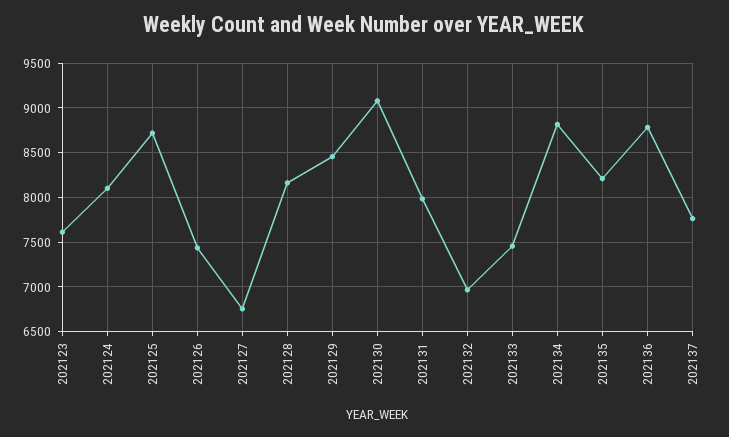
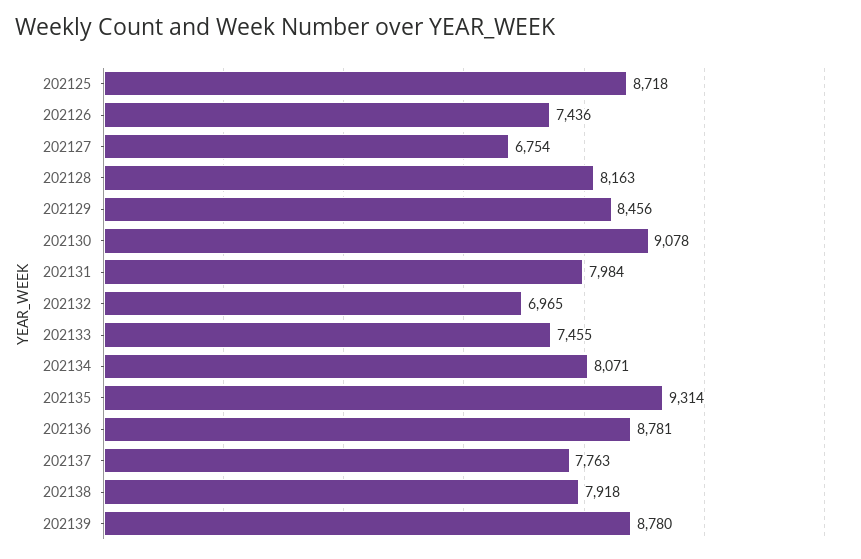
202123: 7600 -> none
202124: 8100 -> none
202134: 8800 -> 8071
202135: 8200 -> 9314
202138: none -> 7918
202139: none -> 8780

